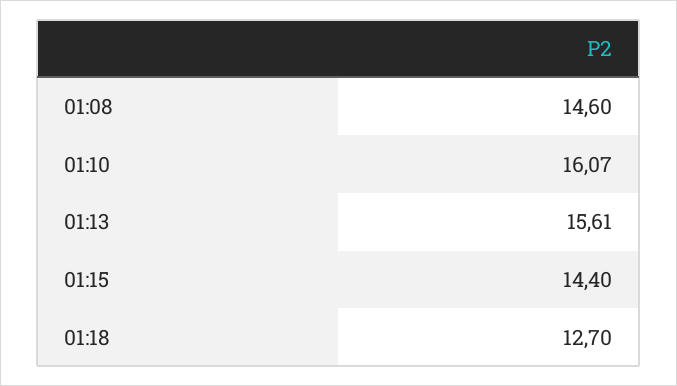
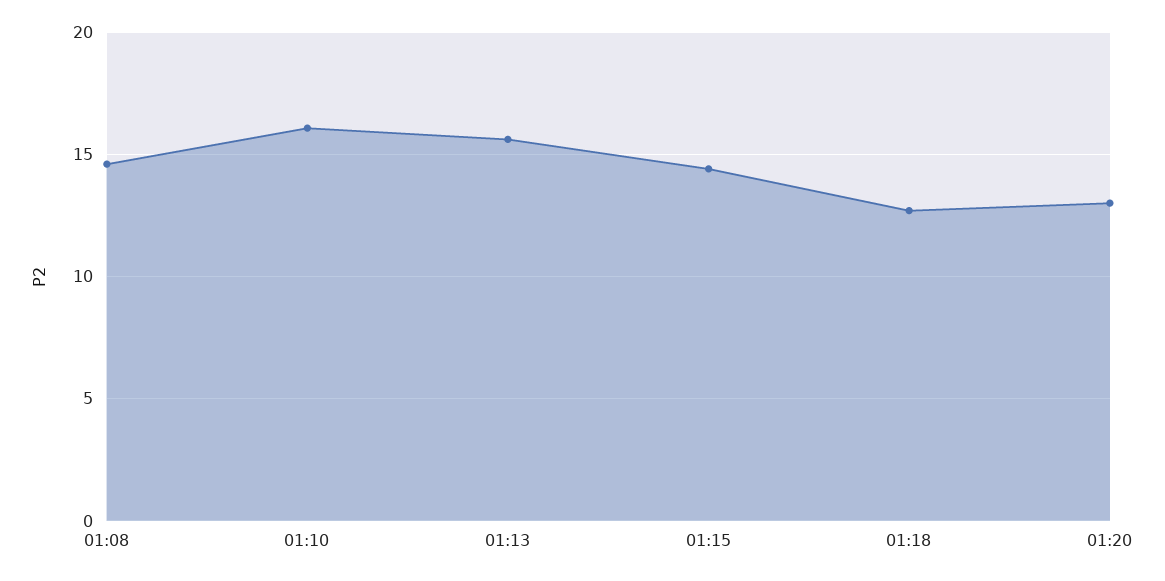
01:20: none -> 13

